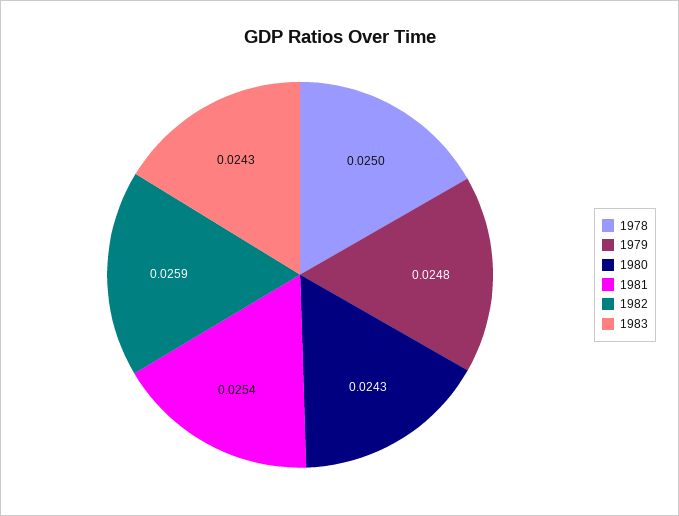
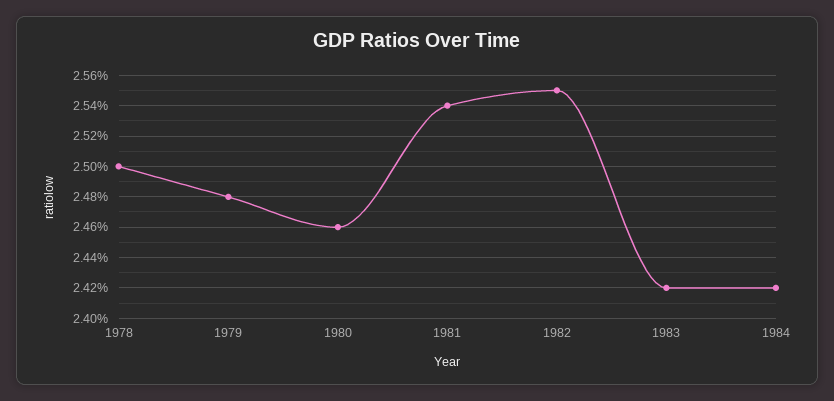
1980: 0.0243 -> 0.0246
1982: 0.0259 -> 0.0255
1983: 0.0243 -> 0.0242
1984: none -> 0.0242

